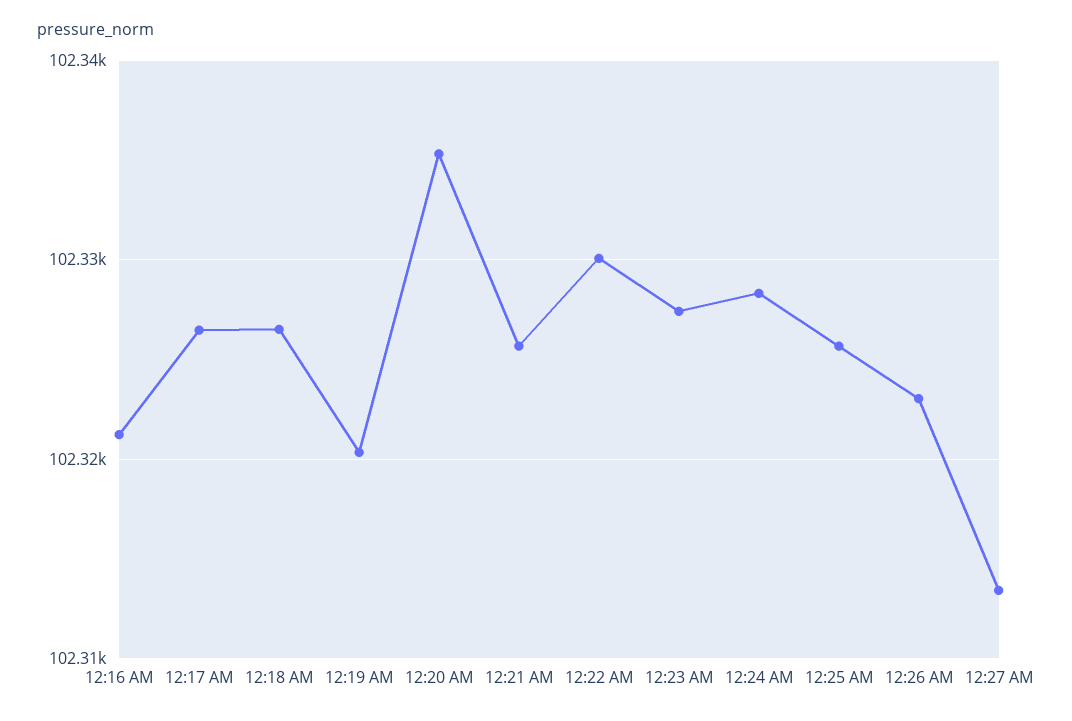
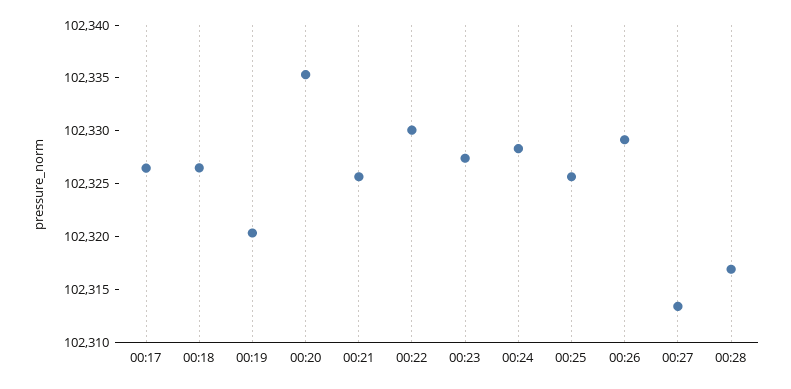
12:16 AM: 102321 -> none
12:26 AM: 102323 -> 102329
00:28: none -> 102317

